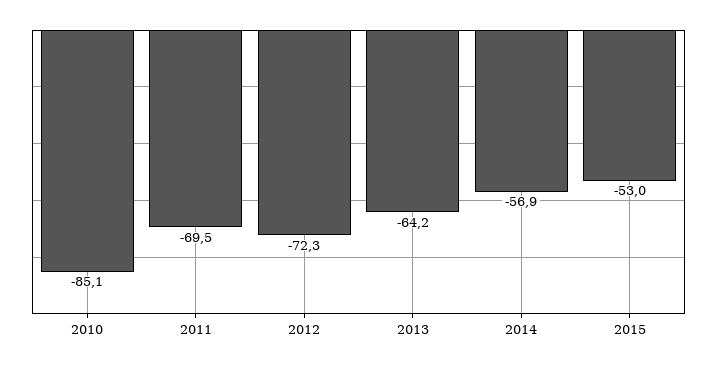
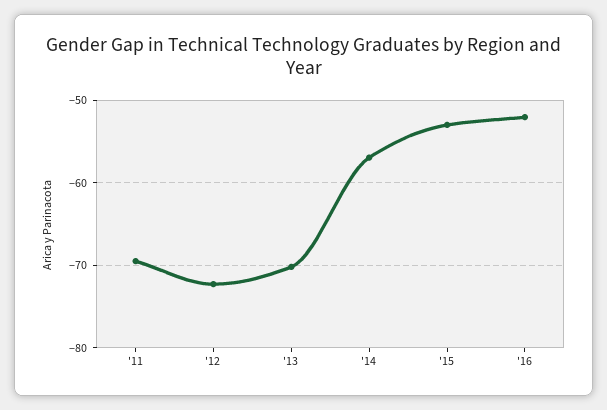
2010: -85.1 -> none
2013: -64.2 -> -70
'16: none -> -52

